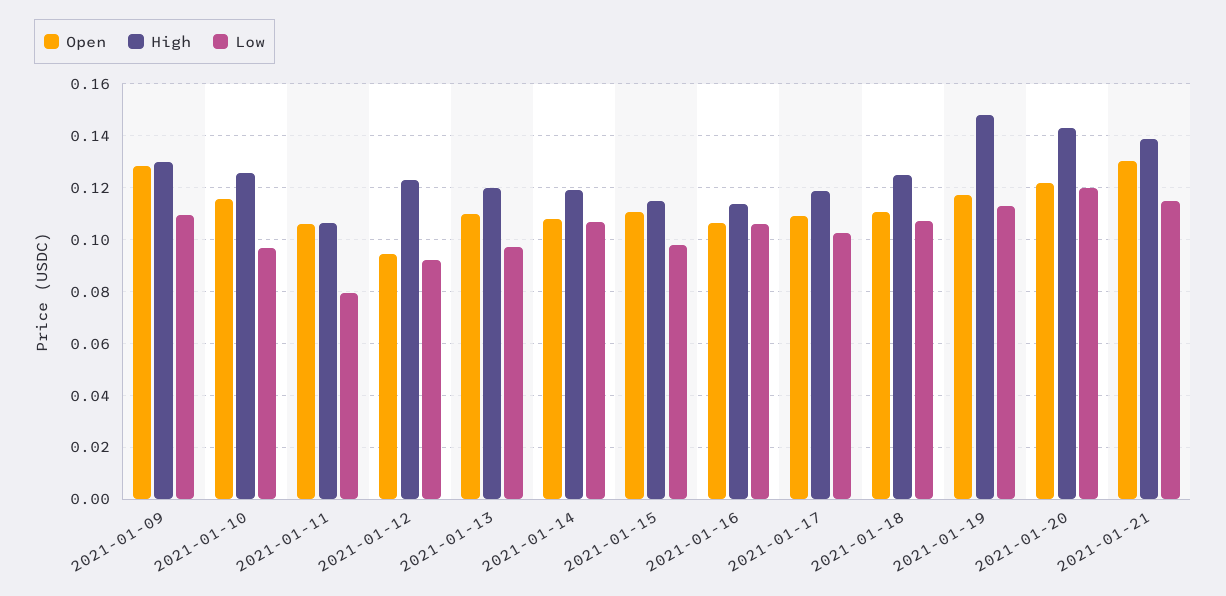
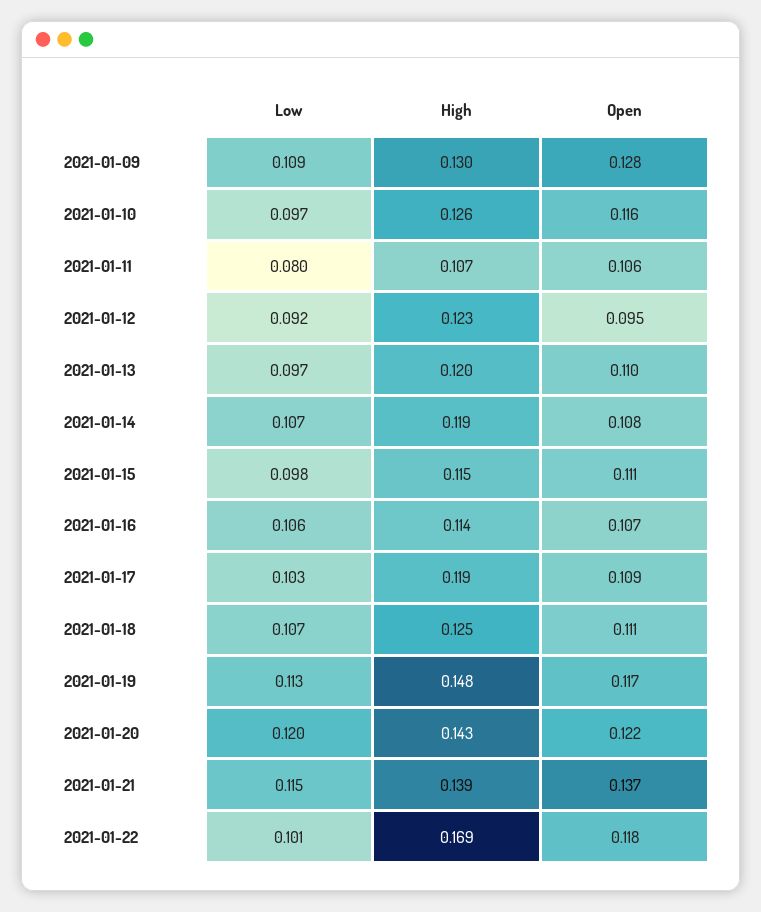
Open, 2021-01-21: 0.13 -> 0.137
Low, 2021-01-22: none -> 0.101
High, 2021-01-22: none -> 0.169
Open, 2021-01-22: none -> 0.118

